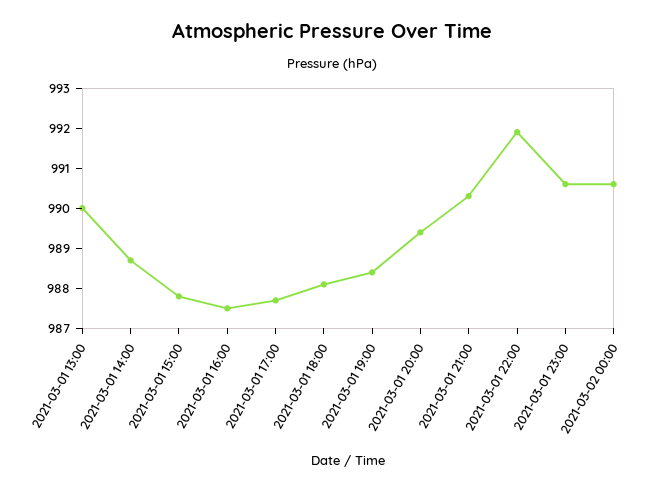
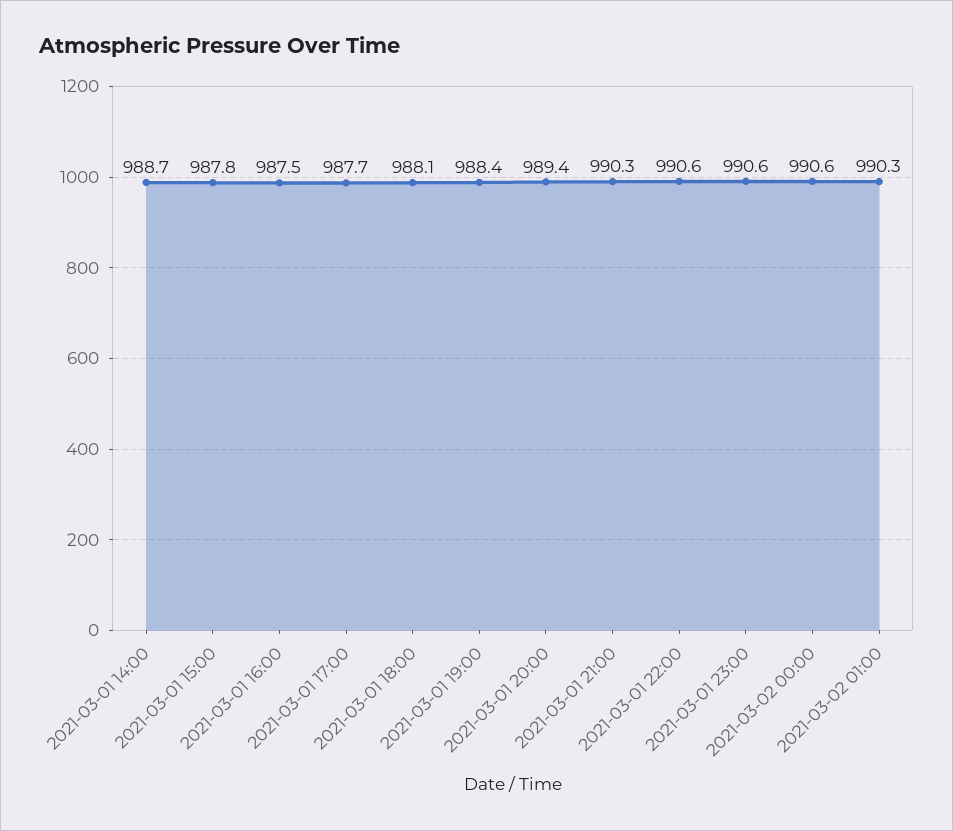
2021-03-01 13:00: 990 -> none
2021-03-01 22:00: 992 -> 990.6
2021-03-02 01:00: none -> 990.3

